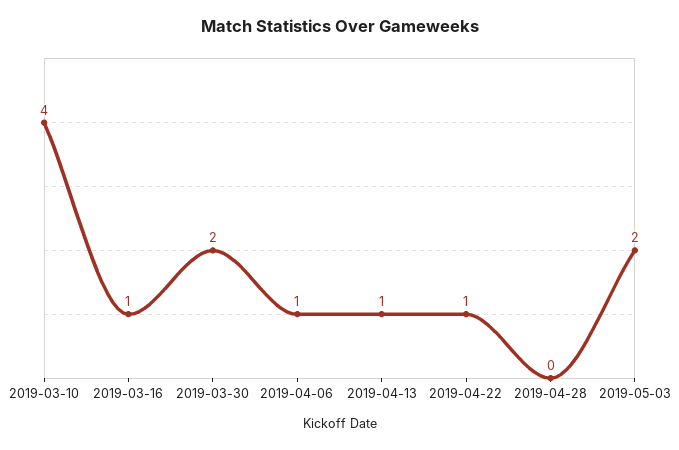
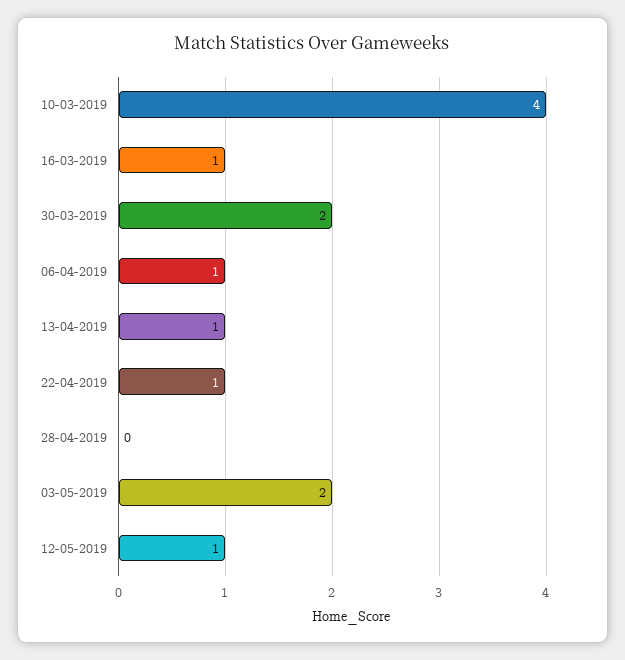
12-05-2019: none -> 1

